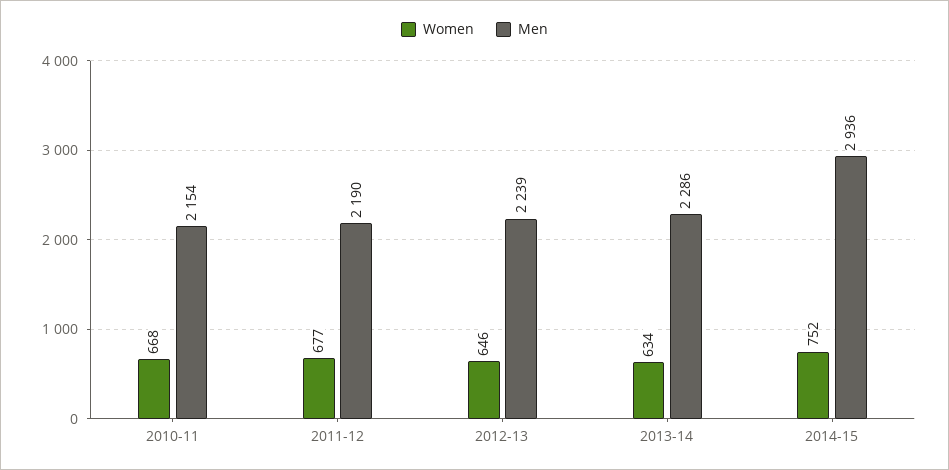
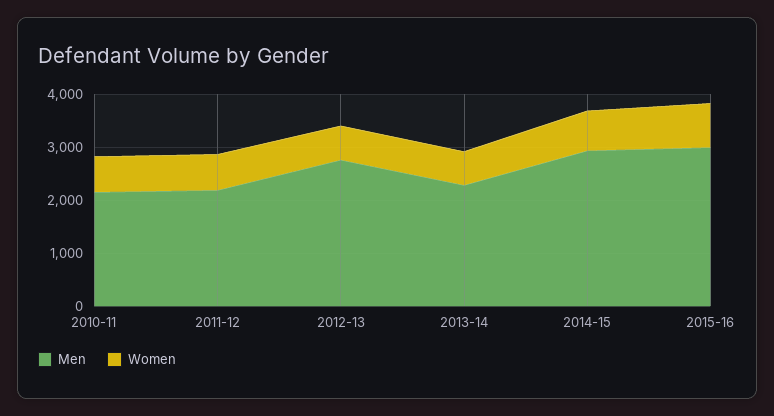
Men, 2012-13: 2239 -> 2800
Men, 2015-16: none -> 3000
Women, 2015-16: none -> 800

